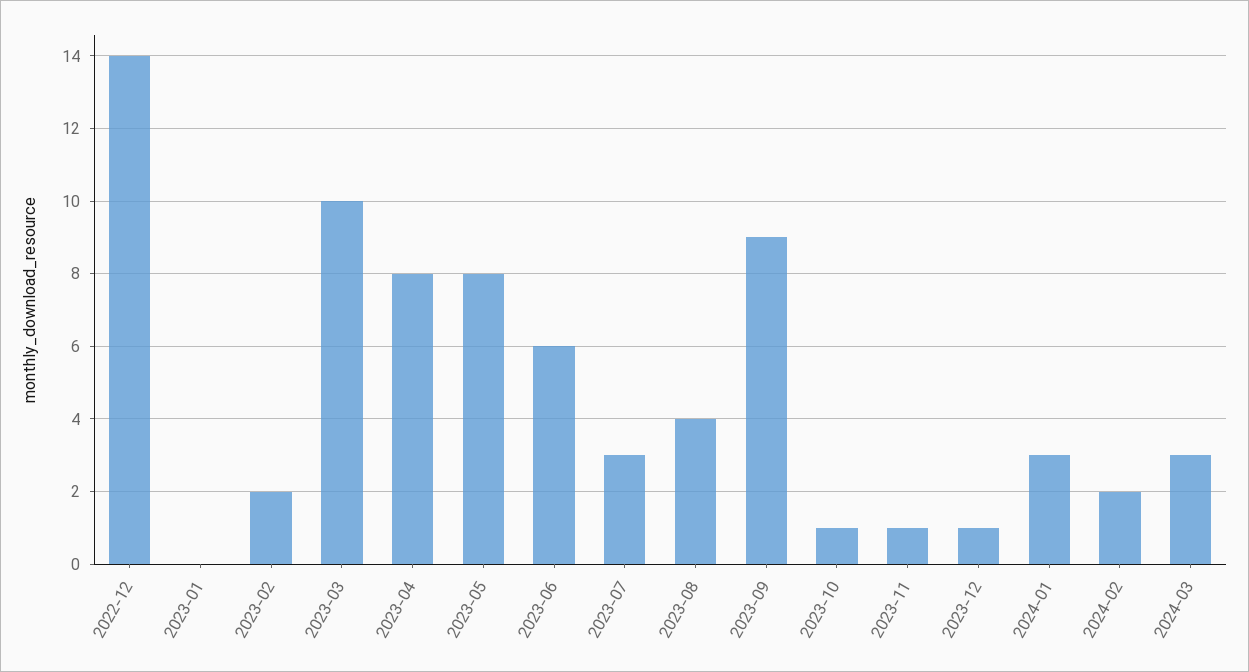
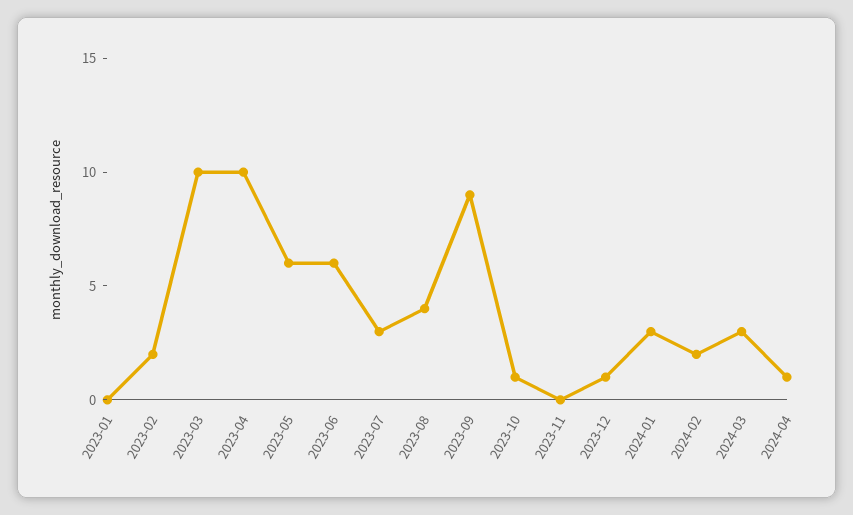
2022-12: 14 -> none
2023-04: 8 -> 10
2023-05: 8 -> 6
2023-11: 1 -> 0
2024-04: none -> 1

